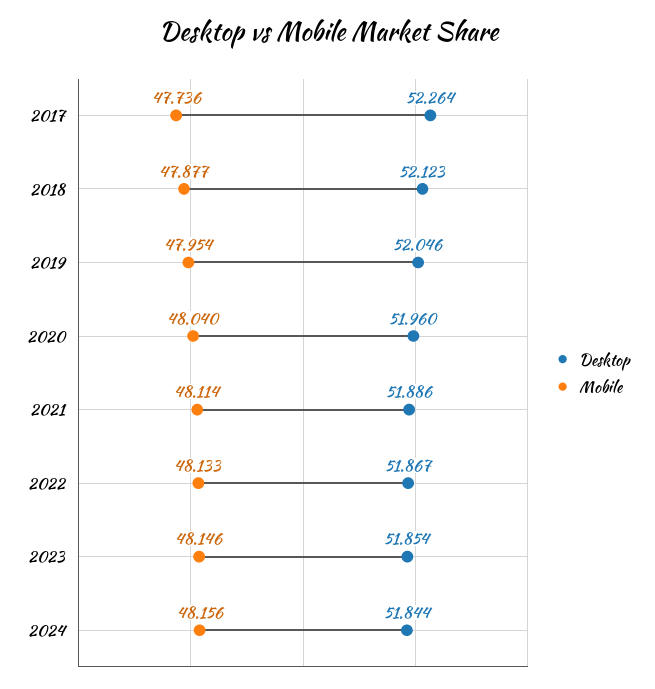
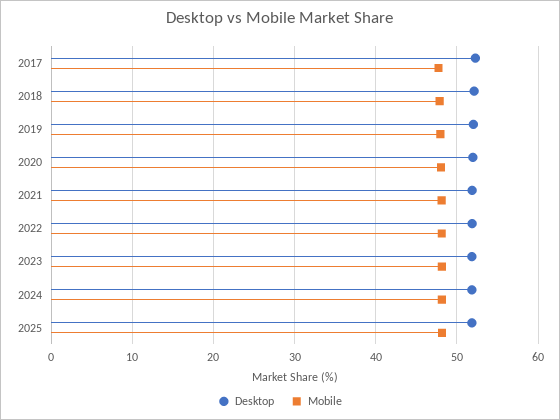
Desktop, 2025: none -> 52
Mobile, 2025: none -> 48

